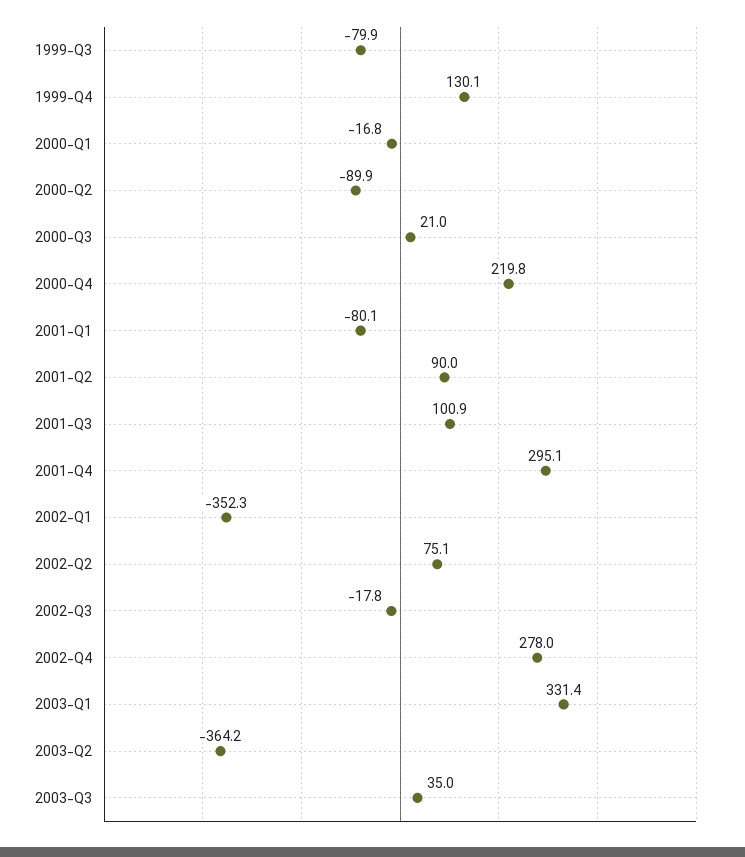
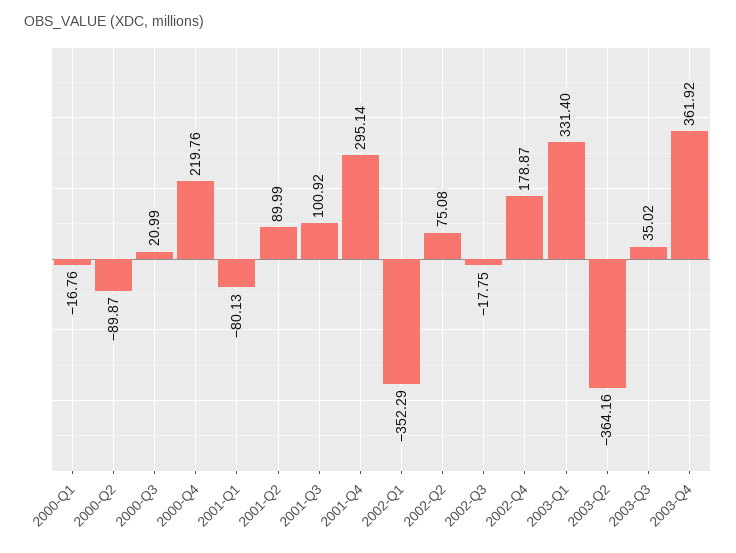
1999-Q3: -79.9 -> none
1999-Q4: 130.1 -> none
2002-Q4: 278 -> 178.87
2003-Q4: none -> 361.92

